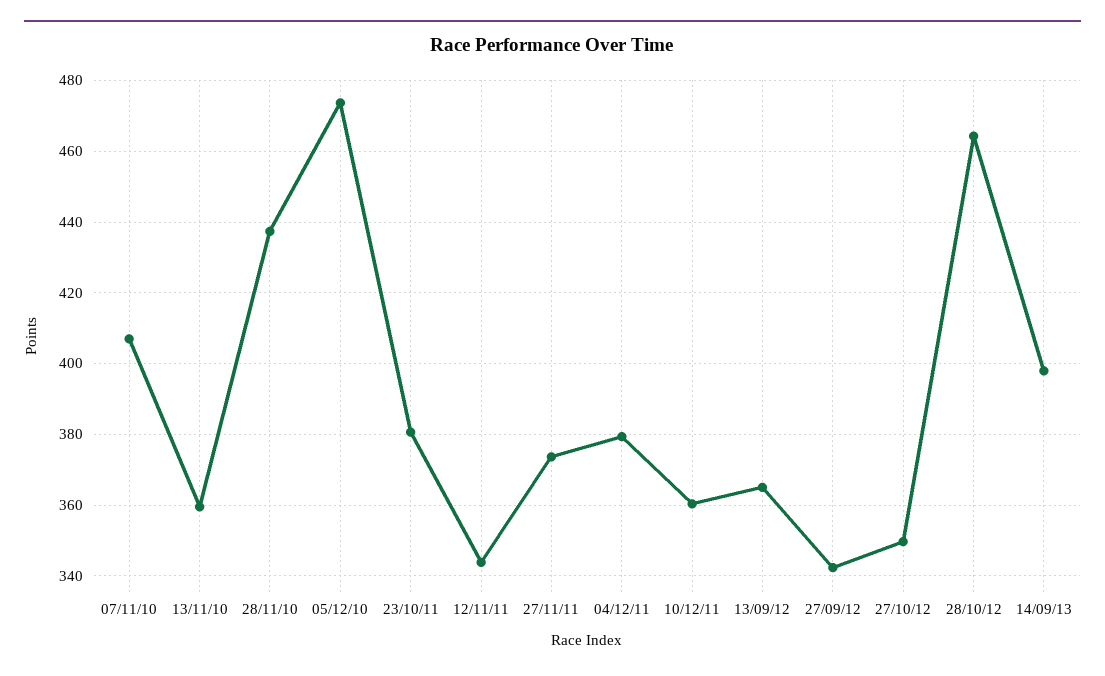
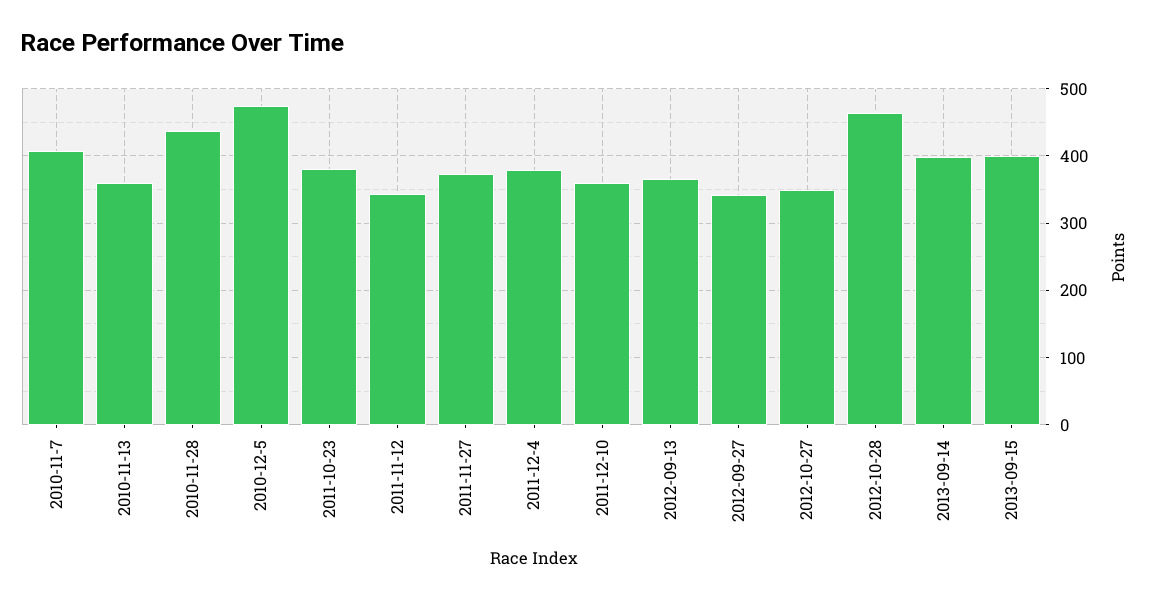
2013-09-15: none -> 400

